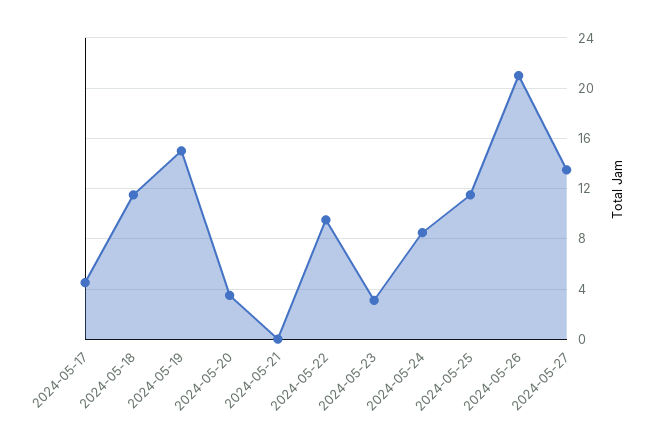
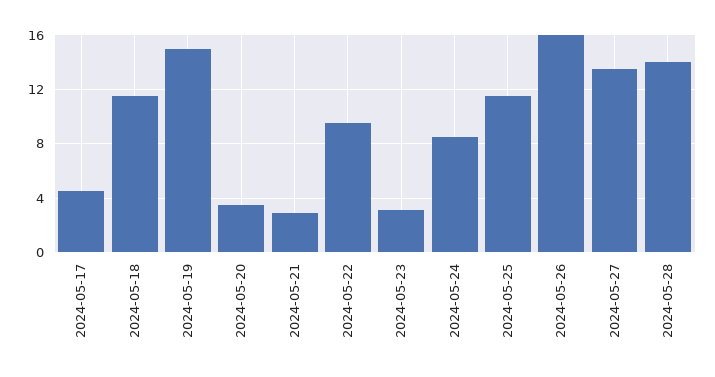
2024-05-21: 0 -> 3
2024-05-26: 21 -> 16
2024-05-28: none -> 14

